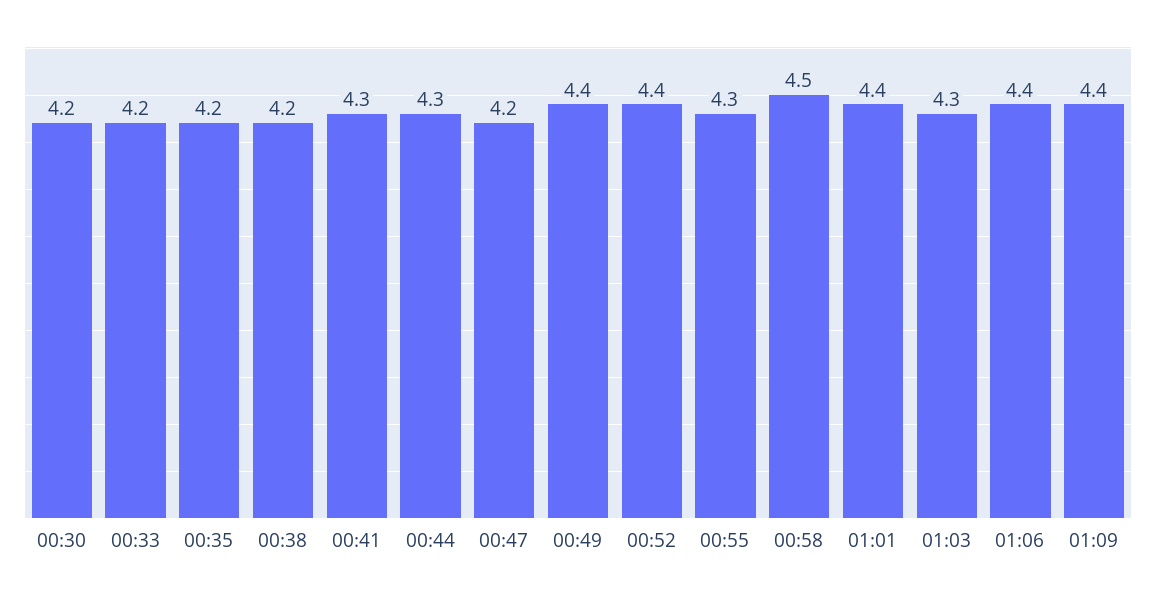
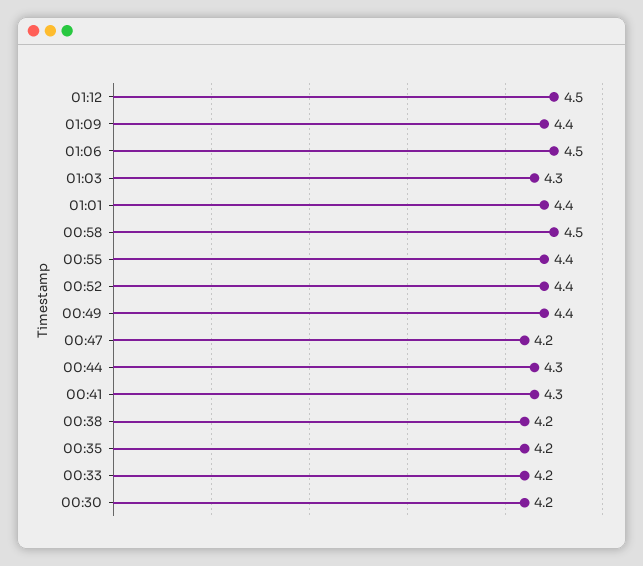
00:55: 4.3 -> 4.4
01:06: 4.4 -> 4.5
01:12: none -> 4.5

